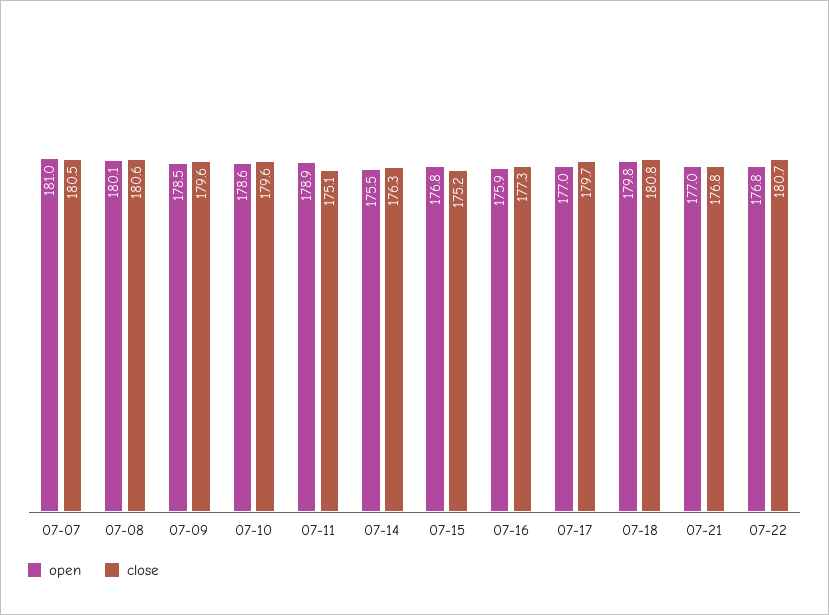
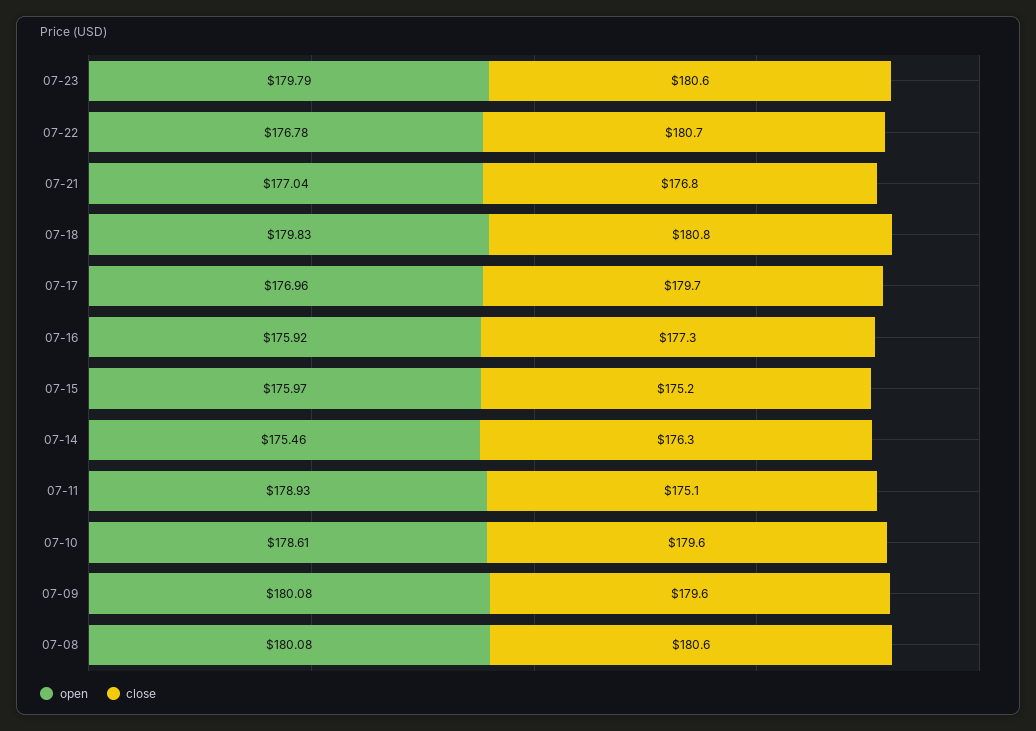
open, 07-07: 181 -> none
close, 07-07: 180.5 -> none
open, 07-09: 178.5 -> 180.08
open, 07-15: 176.8 -> 175.97
open, 07-23: none -> 179.79
close, 07-23: none -> 180.6

